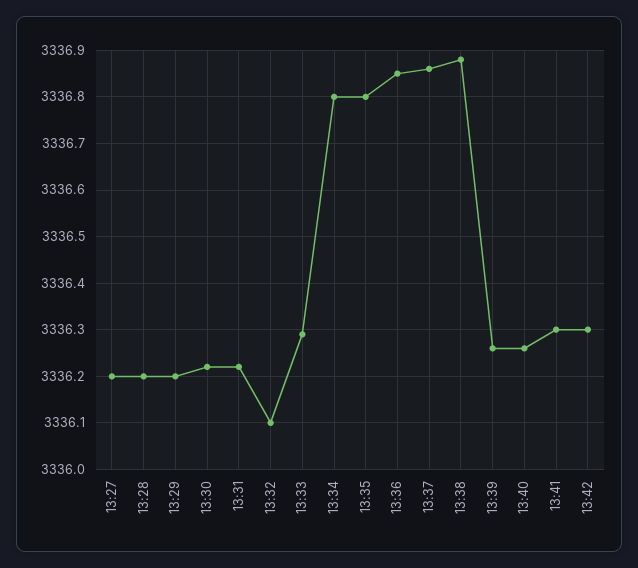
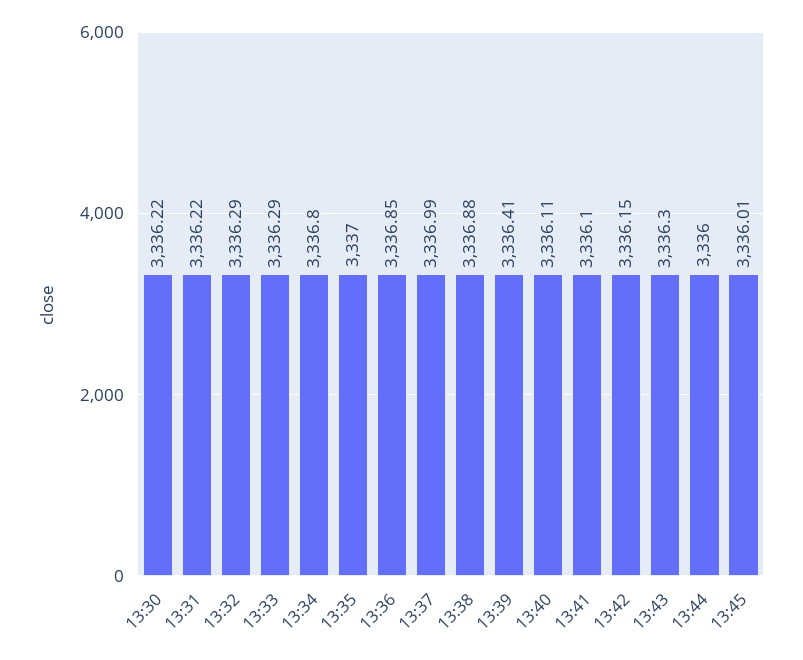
13:27: 3336.2 -> none
13:28: 3336.2 -> none
13:29: 3336.2 -> none
13:32: 3336.1 -> 3336.29
13:35: 3336.8 -> 3337
13:37: 3336.85 -> 3336.99
13:39: 3336.25 -> 3336.41
13:40: 3336.25 -> 3336.11
13:41: 3336.3 -> 3336.1
13:42: 3336.3 -> 3336.15
13:43: none -> 3336.3
13:44: none -> 3336
13:45: none -> 3336.01

